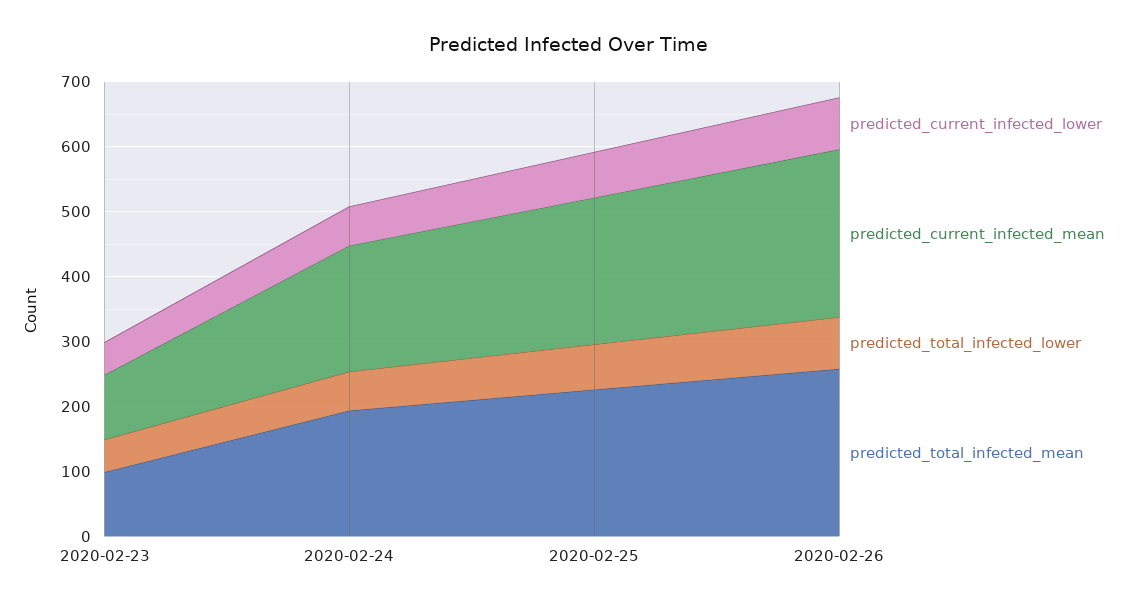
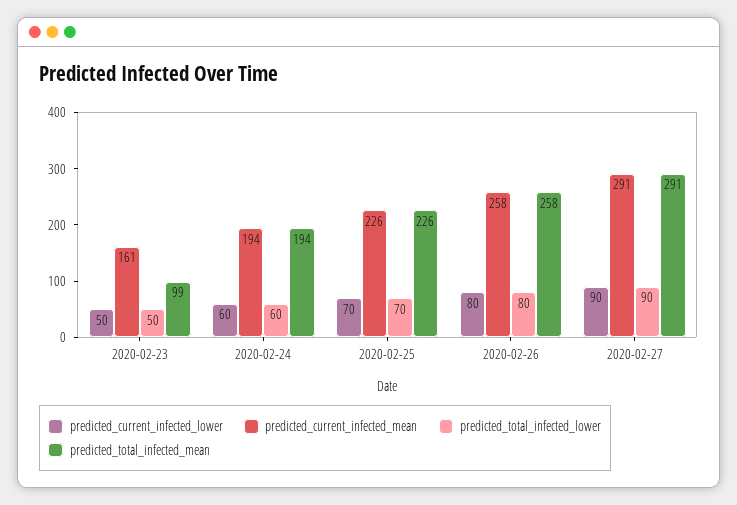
predicted_current_infected_mean, 2020-02-23: 100 -> 161
predicted_current_infected_lower, 2020-02-27: none -> 90
predicted_current_infected_mean, 2020-02-27: none -> 291
predicted_total_infected_lower, 2020-02-27: none -> 90
predicted_total_infected_mean, 2020-02-27: none -> 291

